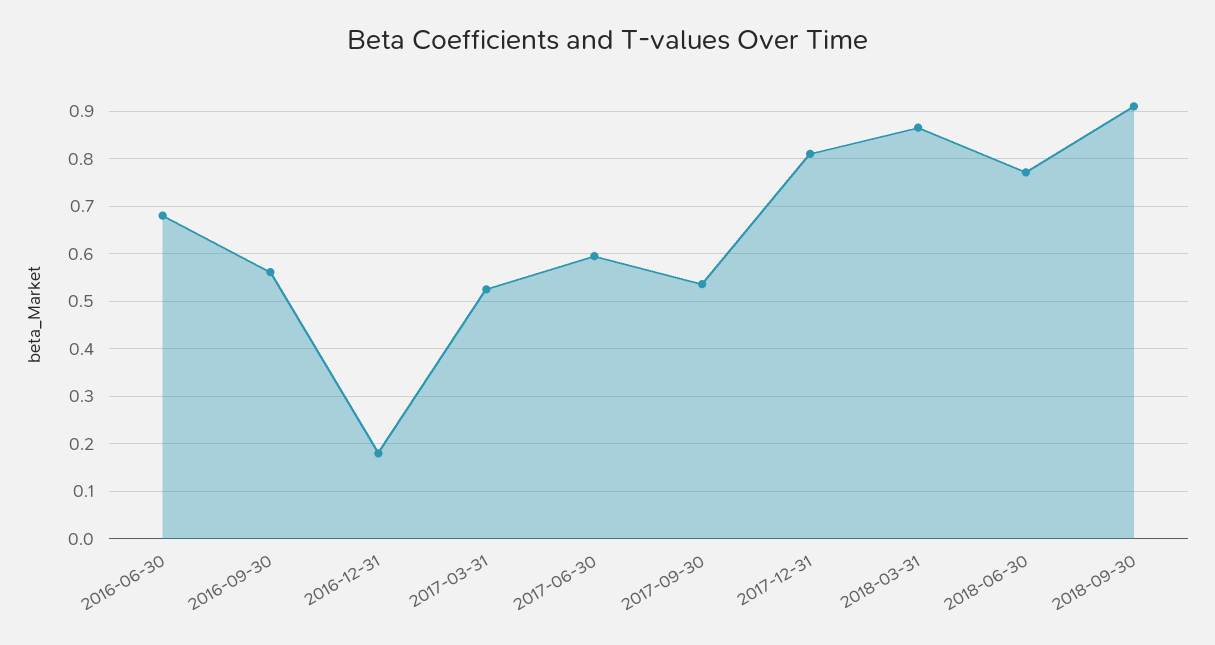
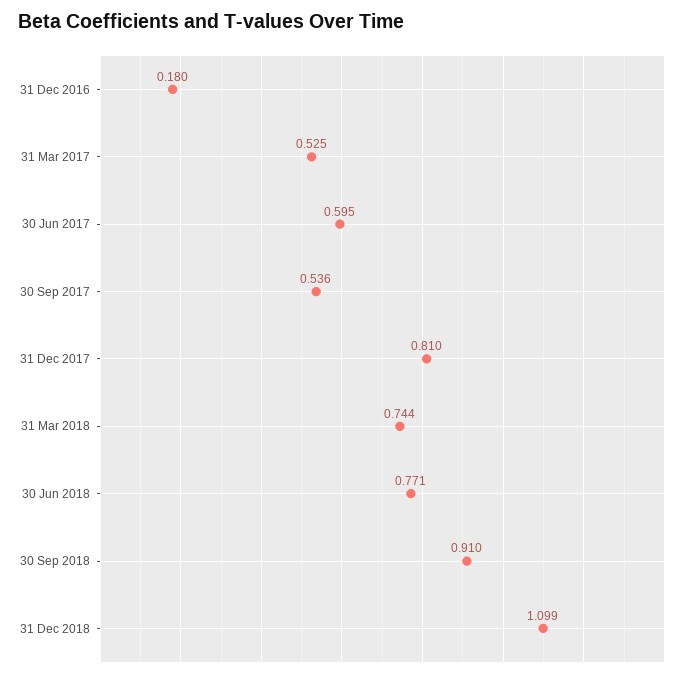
2016-06-30: 0.68 -> none
2016-09-30: 0.56 -> none
2018-03-31: 0.86 -> 0.744
31 Dec 2018: none -> 1.099

